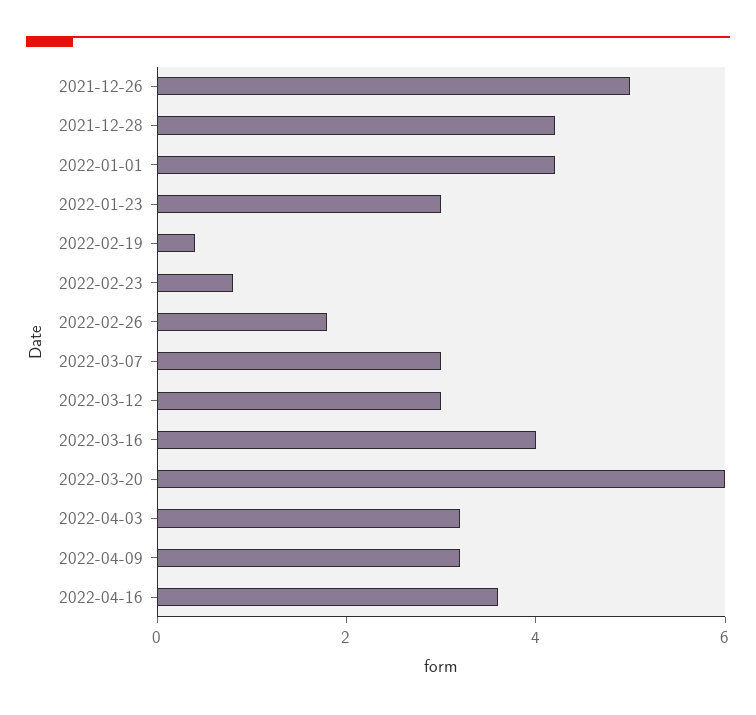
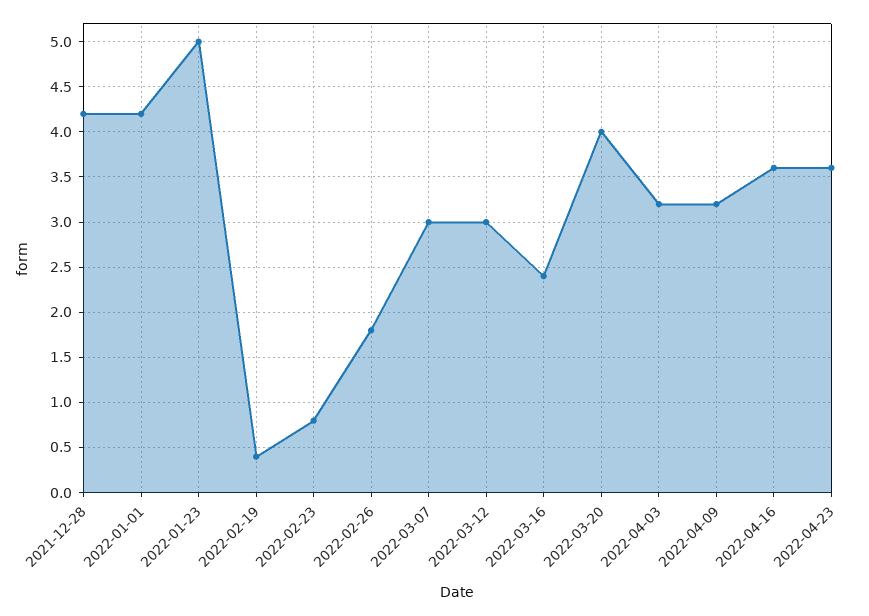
2021-12-26: 5 -> none
2022-01-23: 3 -> 5
2022-03-16: 4 -> 2.4
2022-03-20: 6 -> 4
2022-04-23: none -> 3.6

